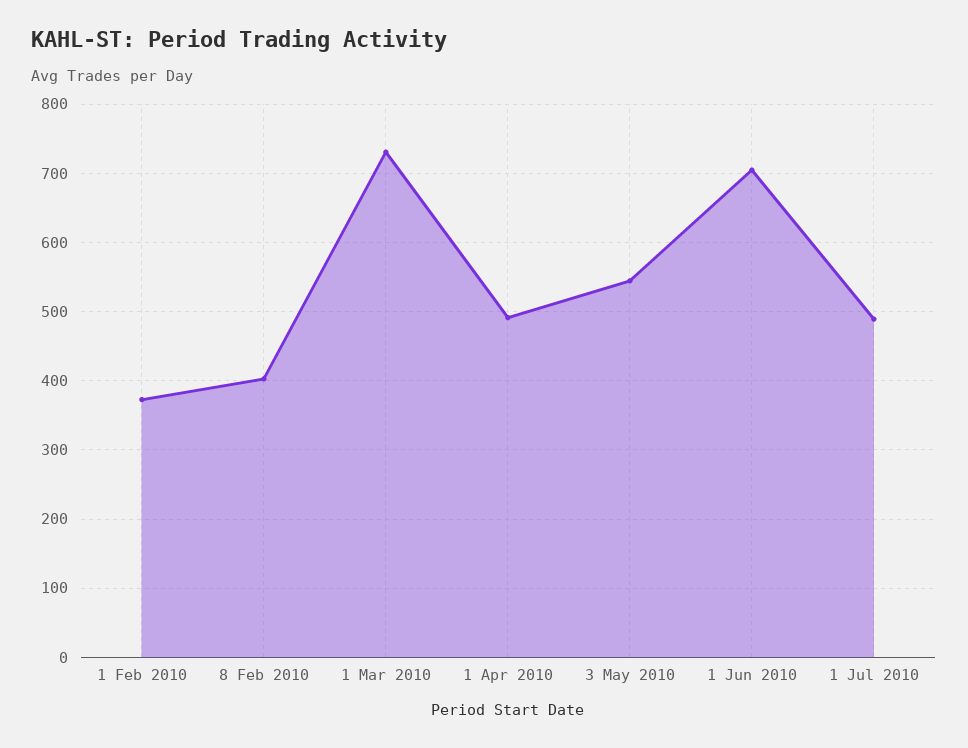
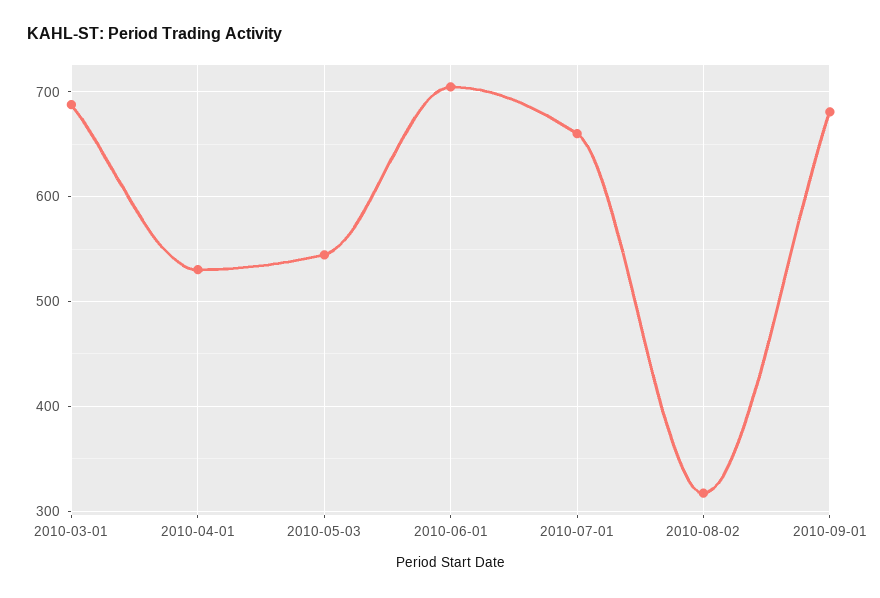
1 Feb 2010: 370 -> none
8 Feb 2010: 400 -> none
1 Mar 2010: 730 -> 690
1 Apr 2010: 490 -> 530
1 Jul 2010: 490 -> 660
2010-08-02: none -> 320
2010-09-01: none -> 680

